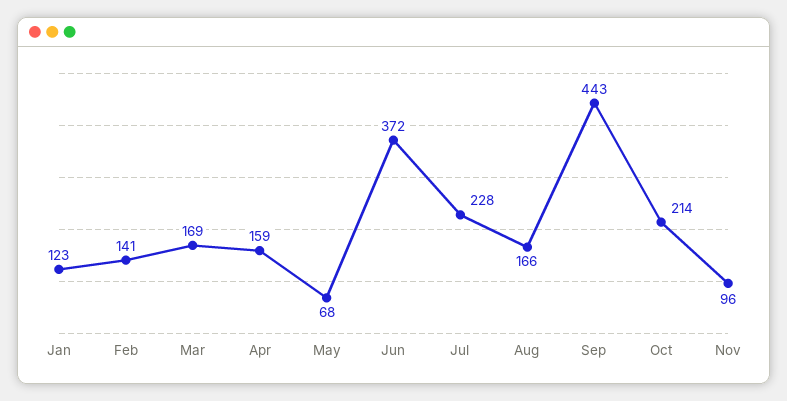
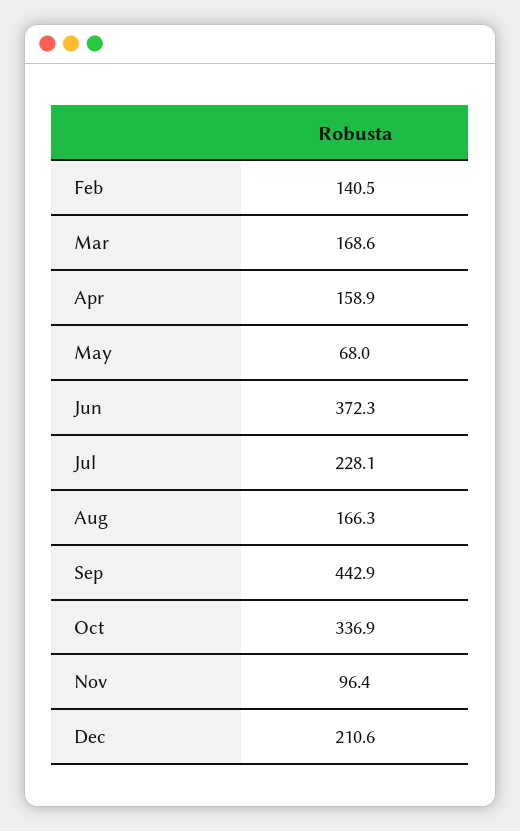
Jan: 123 -> none
Oct: 214 -> 336.9
Dec: none -> 210.6

